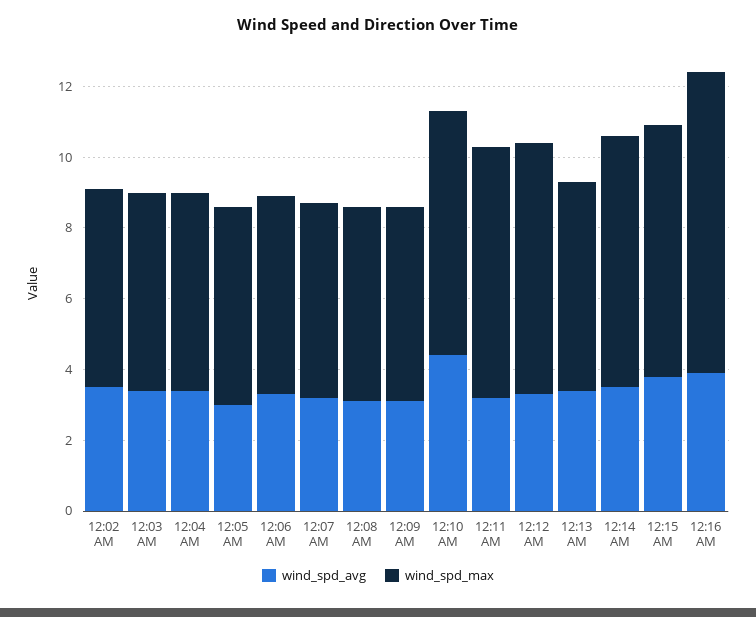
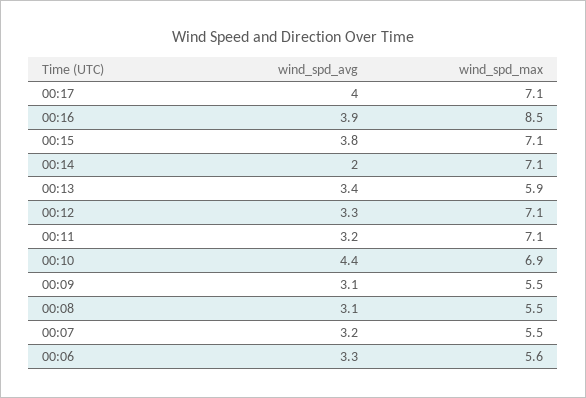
wind_spd_avg, 12:02 AM: 3.5 -> none
wind_spd_max, 12:02 AM: 5.5 -> none
wind_spd_avg, 12:03 AM: 3.5 -> none
wind_spd_max, 12:03 AM: 5.5 -> none
wind_spd_avg, 12:04 AM: 3.5 -> none
wind_spd_max, 12:04 AM: 5.5 -> none
wind_spd_avg, 12:05 AM: 3 -> none
wind_spd_max, 12:05 AM: 5.5 -> none
wind_spd_avg, 12:14 AM: 3.5 -> 2
wind_spd_avg, 00:17: none -> 4
wind_spd_max, 00:17: none -> 7.1

